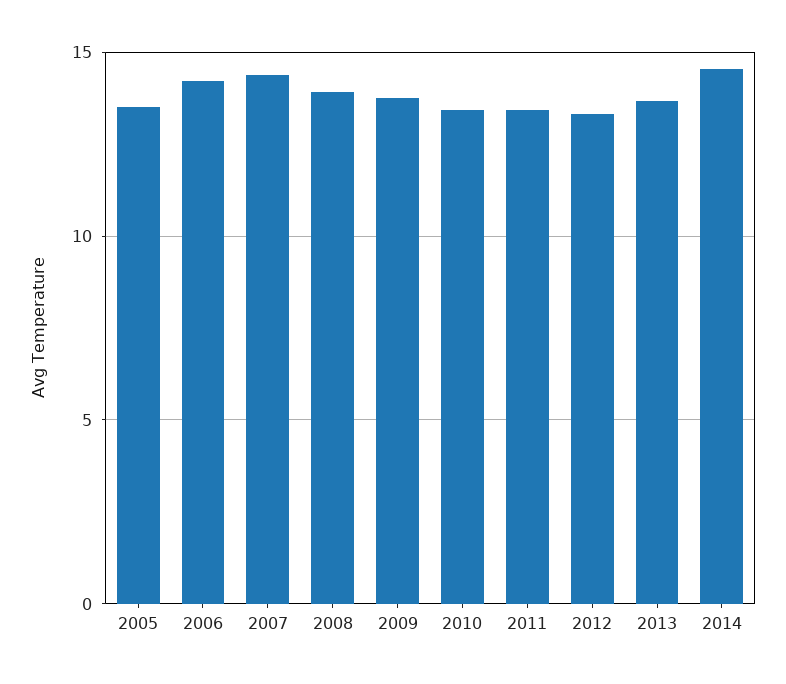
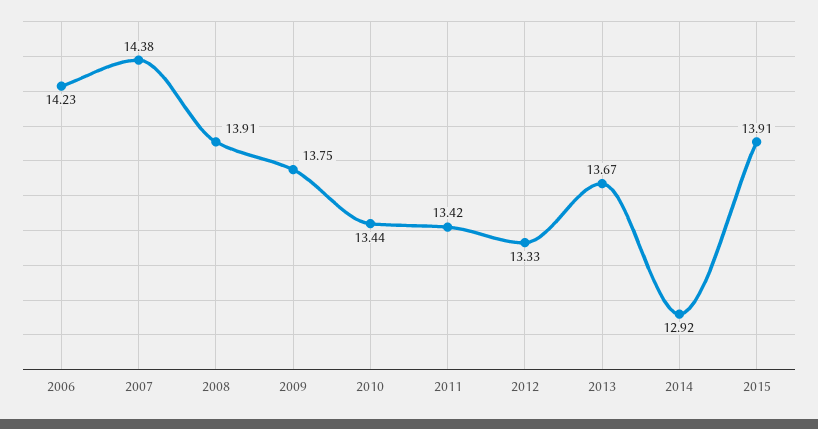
2005: 13.5 -> none
2014: 14.5 -> 12.92
2015: none -> 13.91

